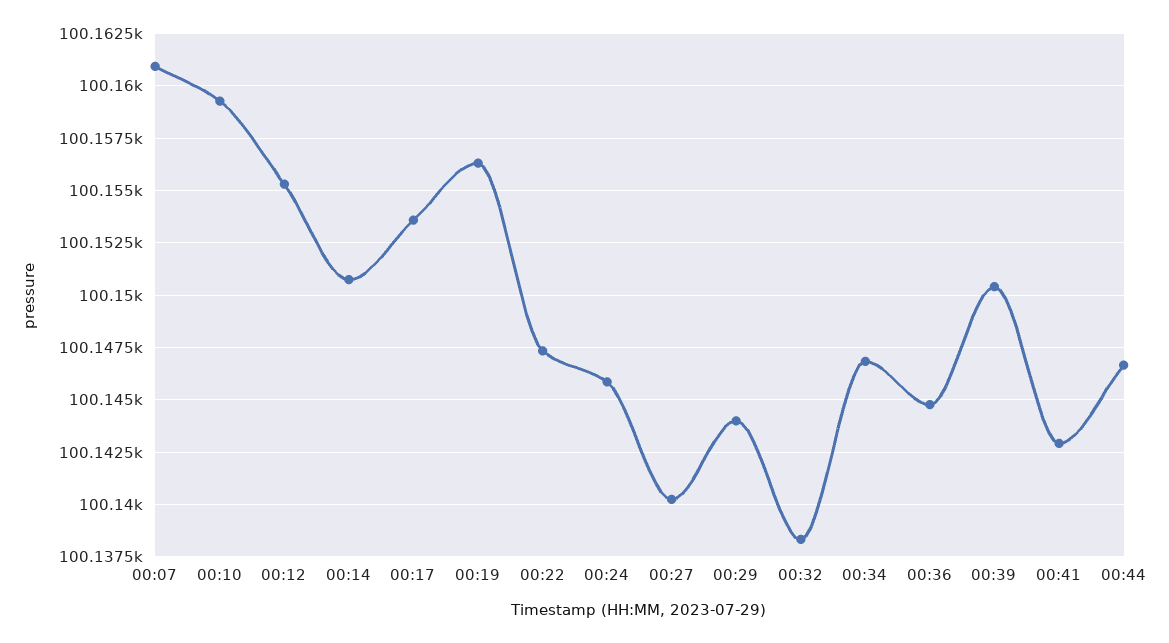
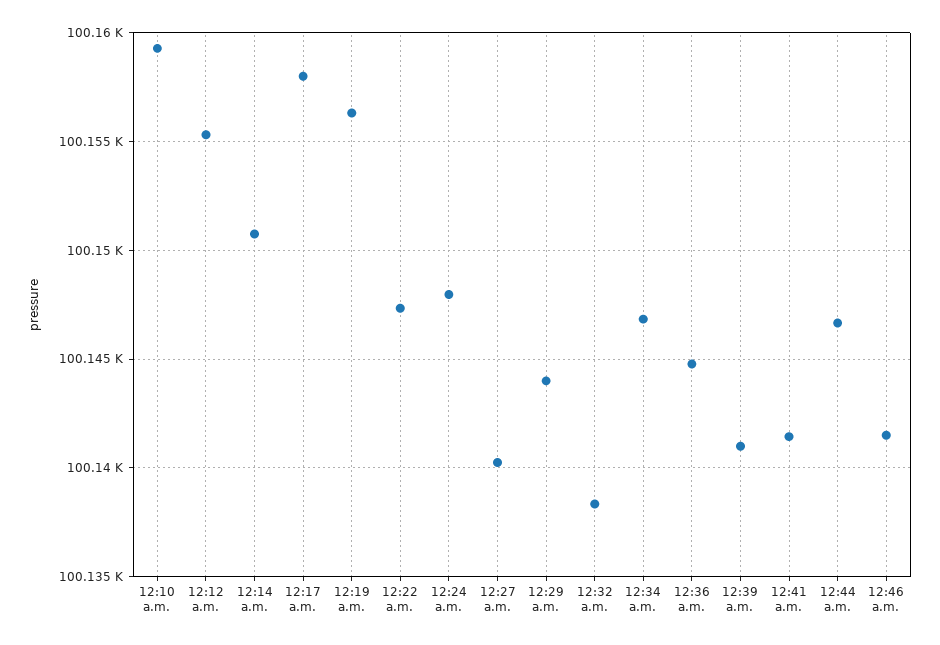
00:07: 100161 -> none
00:17: 100153.5 -> 100158
00:24: 100146 -> 100148
00:39: 100150.5 -> 100141
00:41: 100143 -> 100141.5
12:46 a.m.: none -> 100141.5

